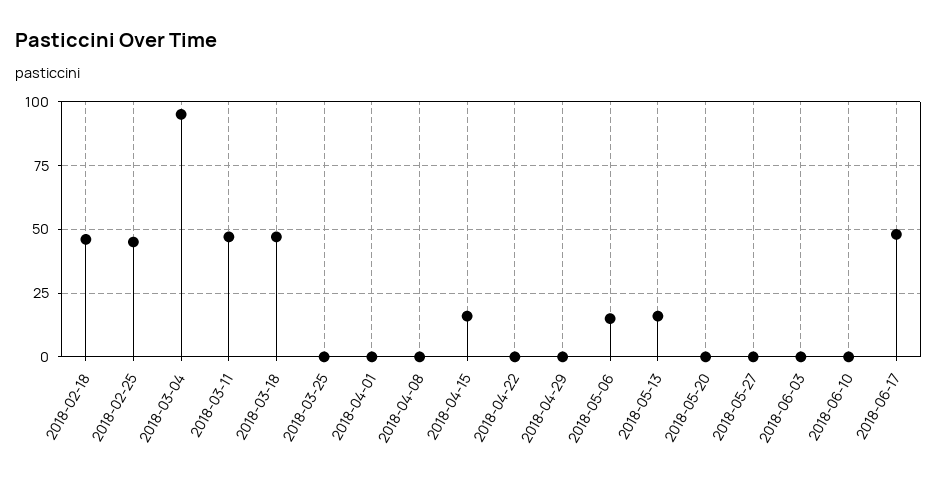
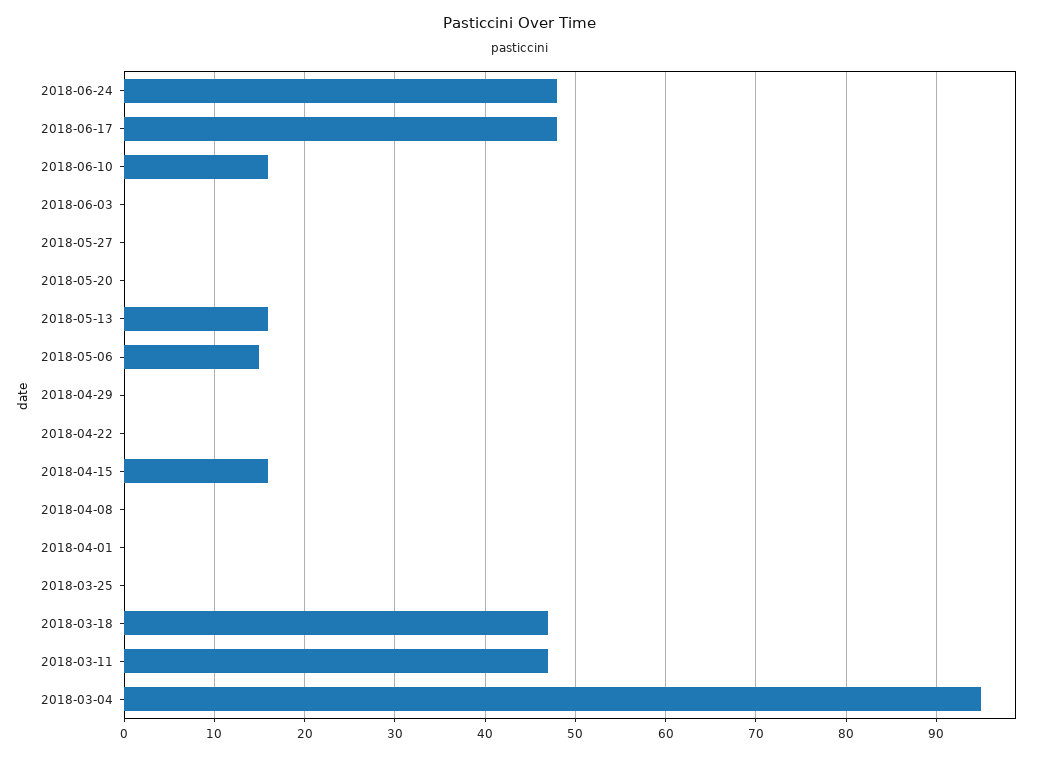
2018-02-18: 45 -> none
2018-02-25: 45 -> none
2018-06-10: 0 -> 16
2018-06-24: none -> 48

